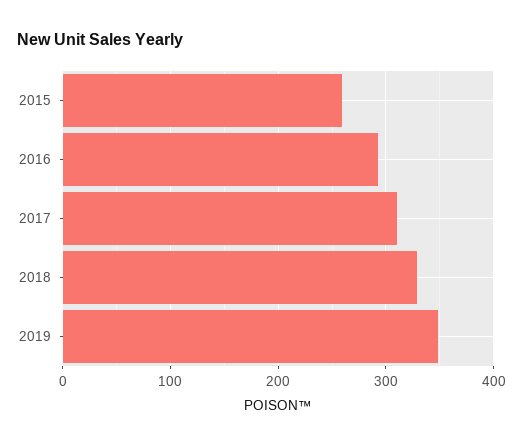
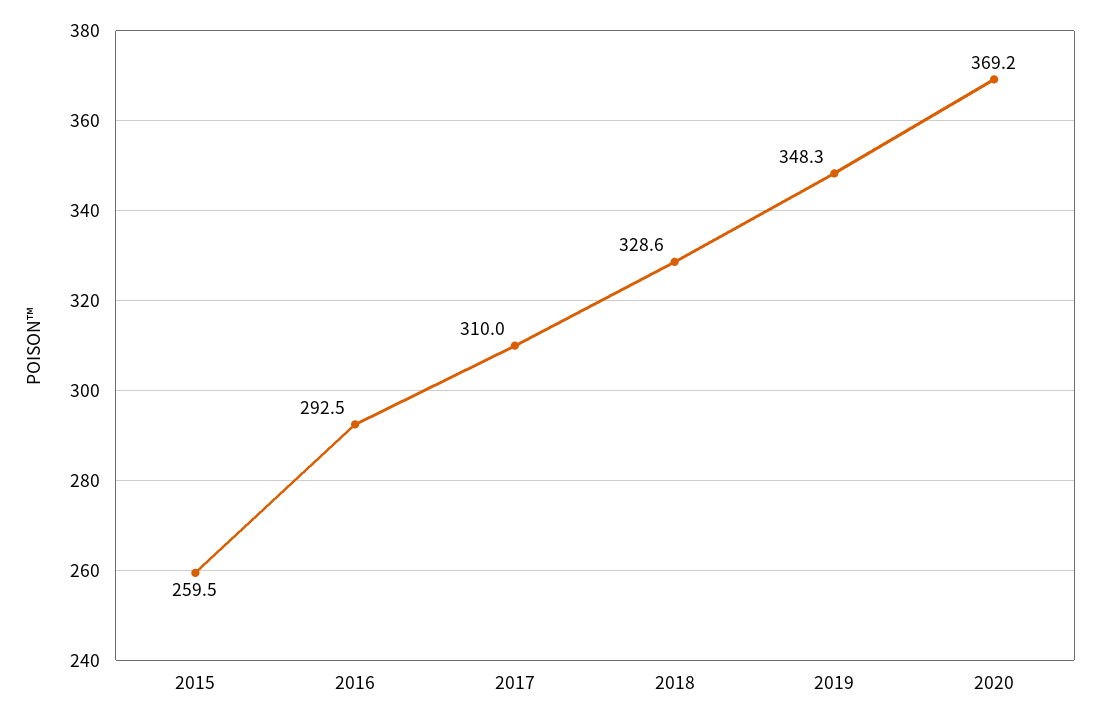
2020: none -> 369.2

